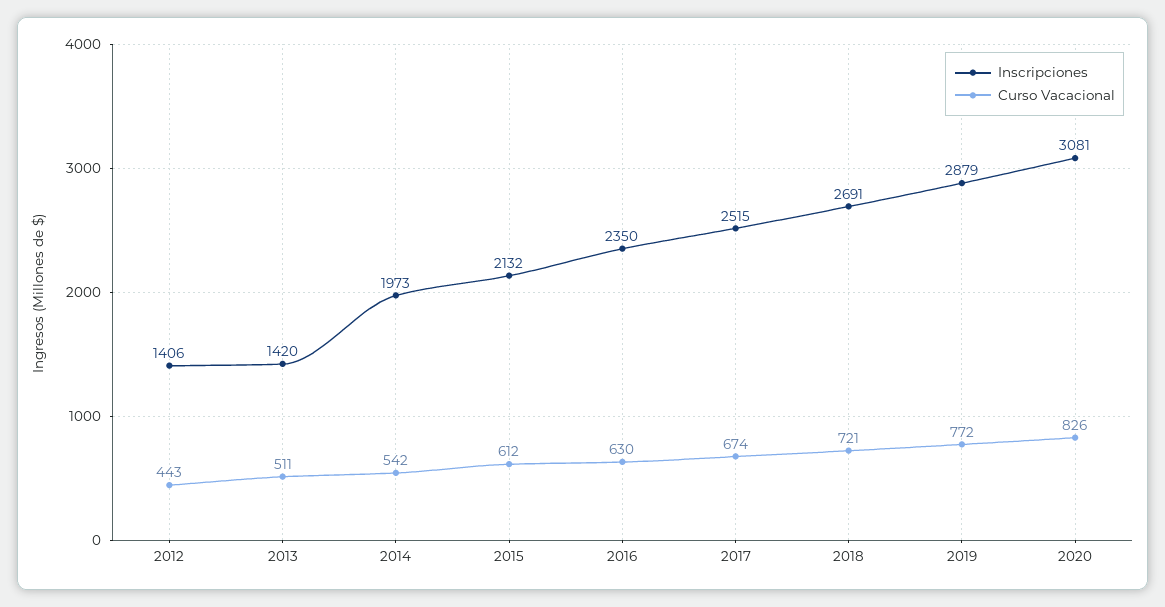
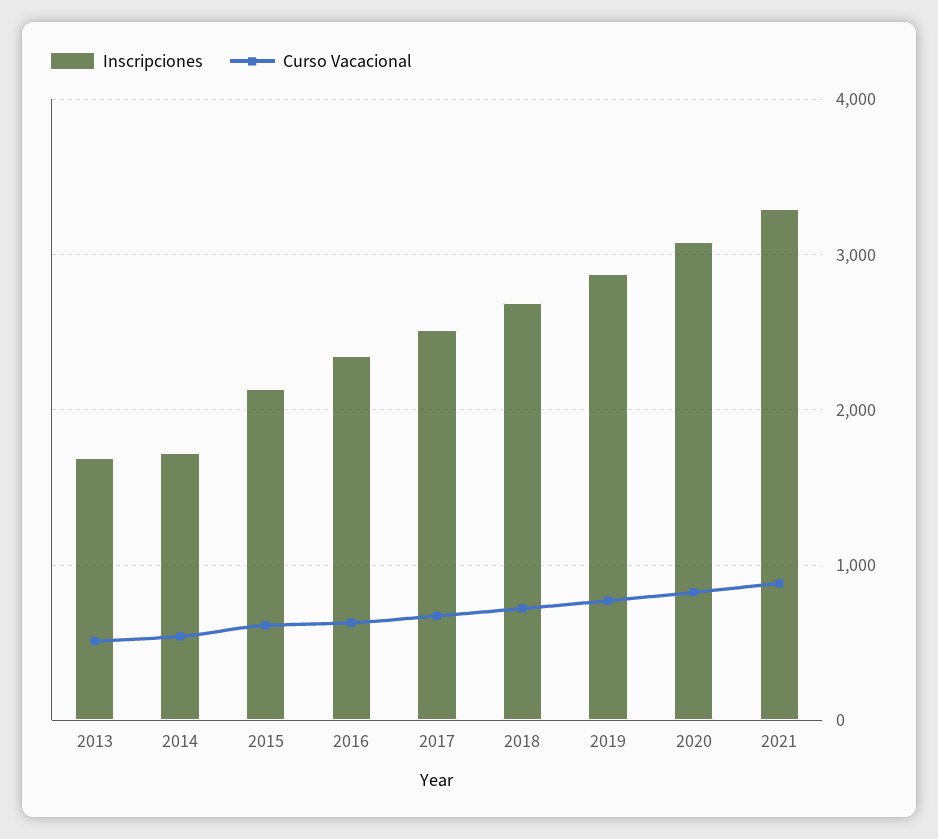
Inscripciones, 2012: 1406 -> none
Curso Vacacional, 2012: 443 -> none
Inscripciones, 2013: 1420 -> 1700
Inscripciones, 2014: 1973 -> 1700
Inscripciones, 2021: none -> 3300
Curso Vacacional, 2021: none -> 900

